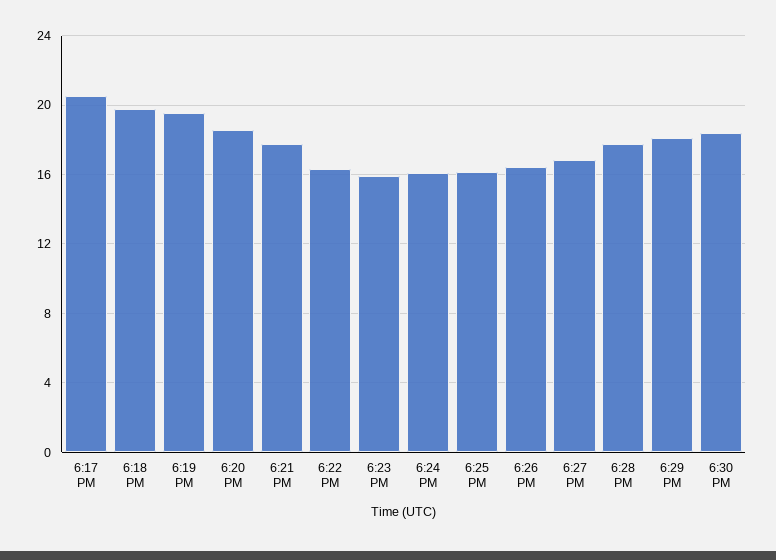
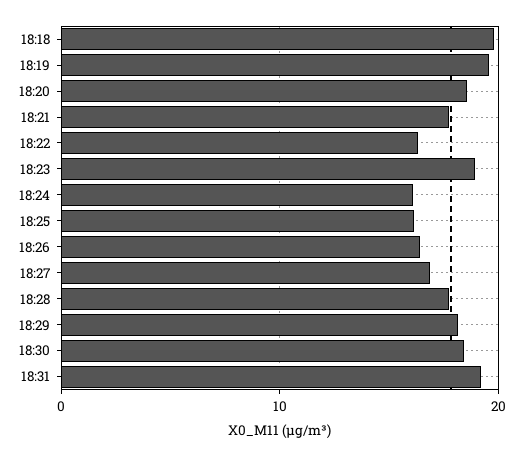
6:17 PM: 20.5 -> none
6:23 PM: 16 -> 19
18:31: none -> 19

